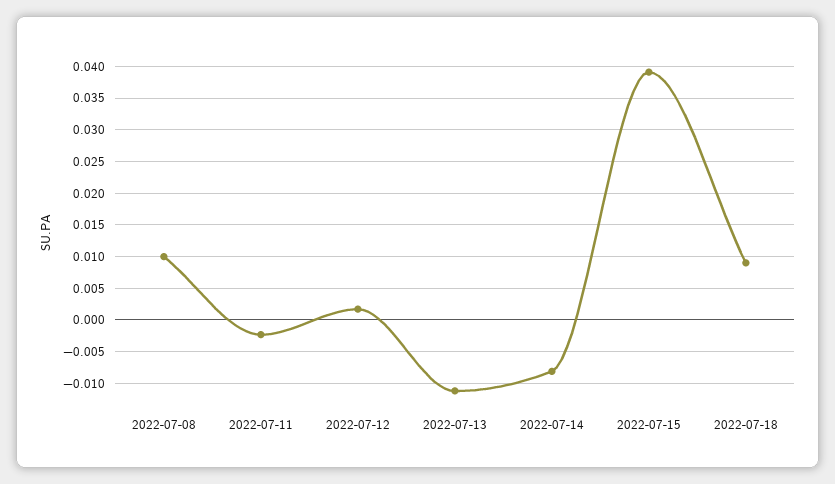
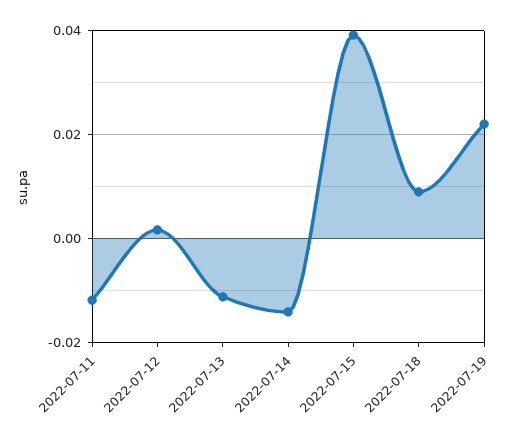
2022-07-08: 0.01 -> none
2022-07-11: -0.002 -> -0.012
2022-07-14: -0.008 -> -0.014
2022-07-19: none -> 0.022

